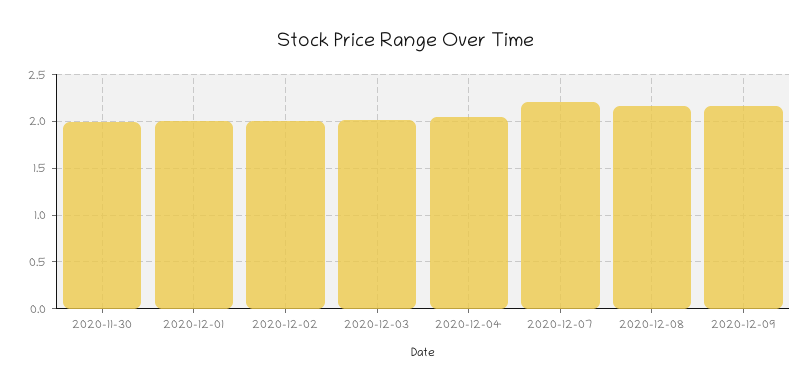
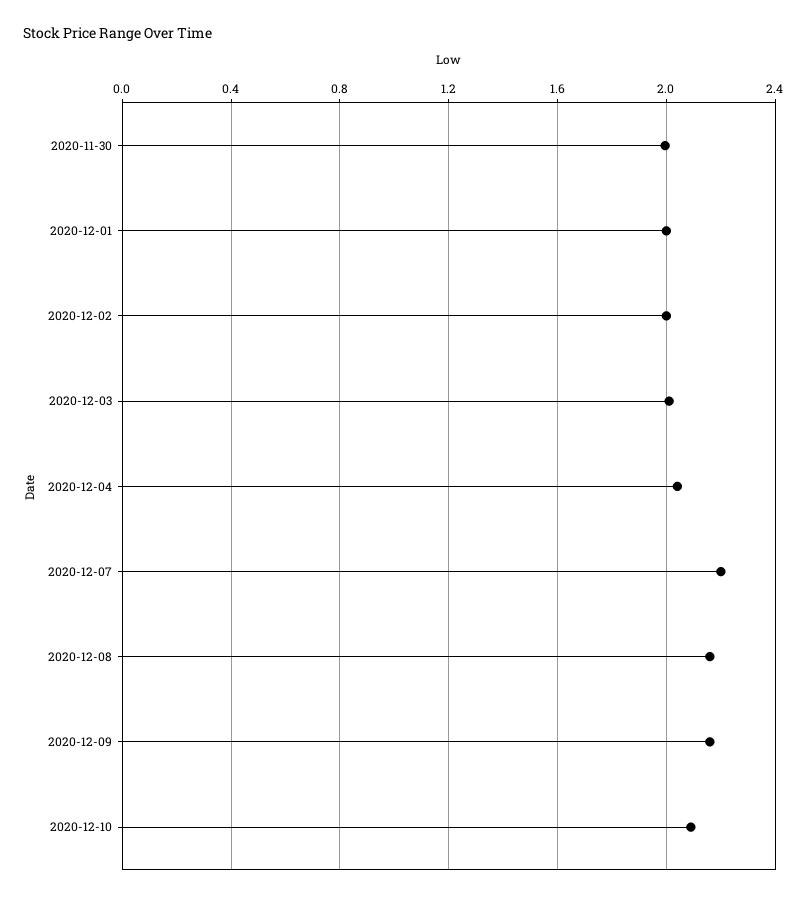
2020-12-10: none -> 2.1

